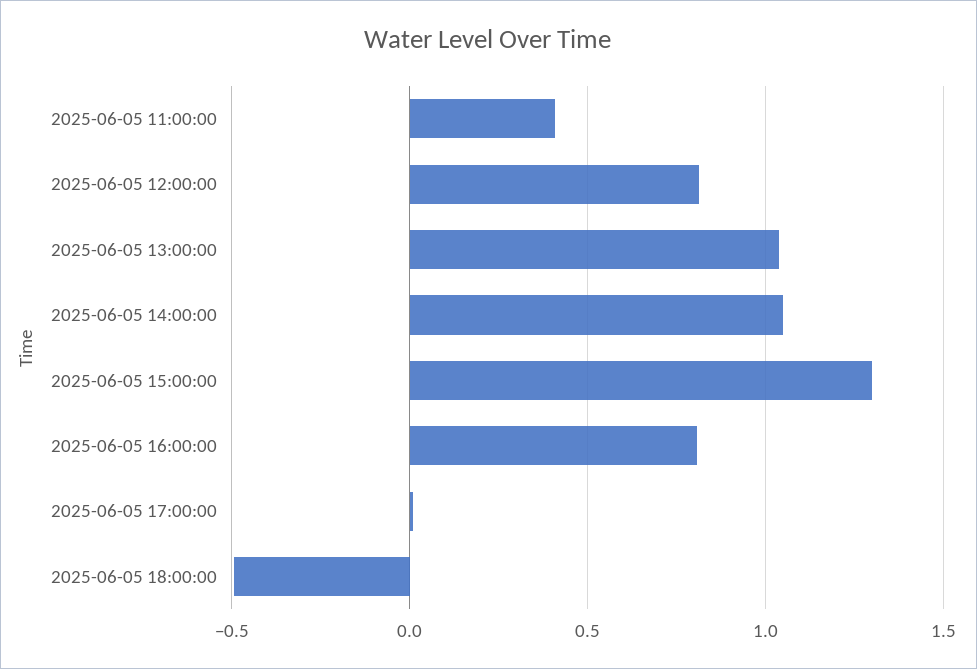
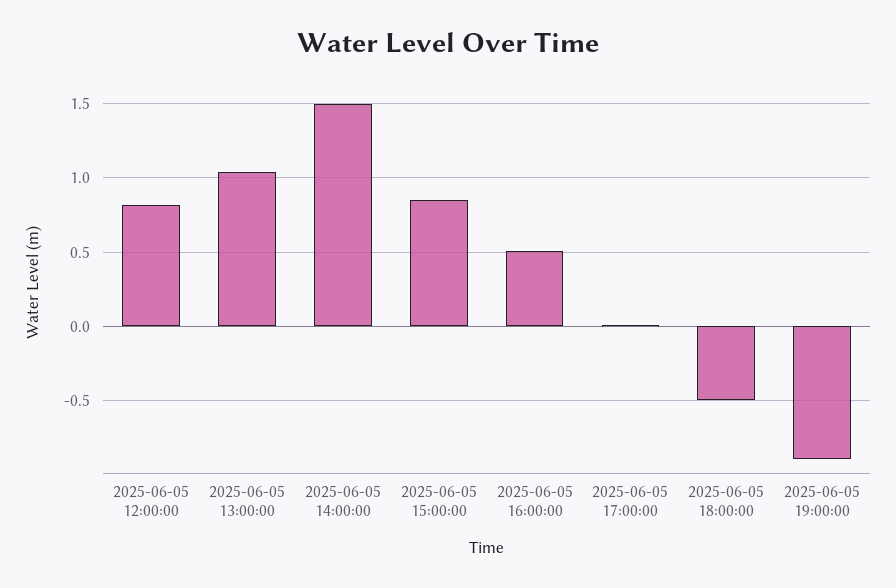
2025-06-05 11:00:00: 0.4 -> none
2025-06-05 14:00:00: 1.05 -> 1.5
2025-06-05 15:00:00: 1.3 -> 0.85
2025-06-05 16:00:00: 0.8 -> 0.5
2025-06-05 19:00:00: none -> -0.9

